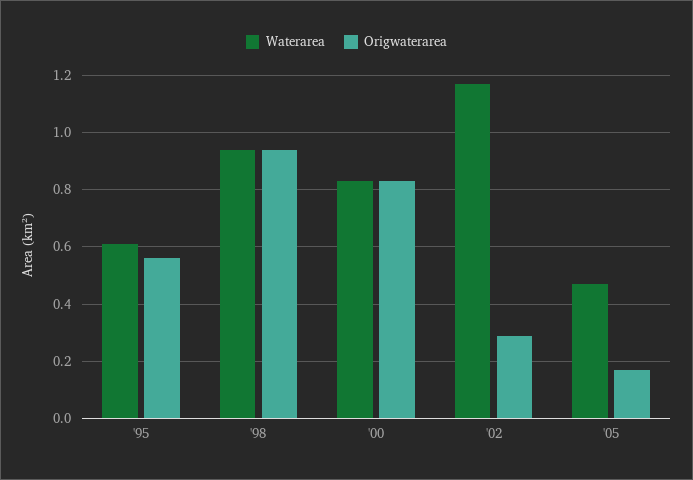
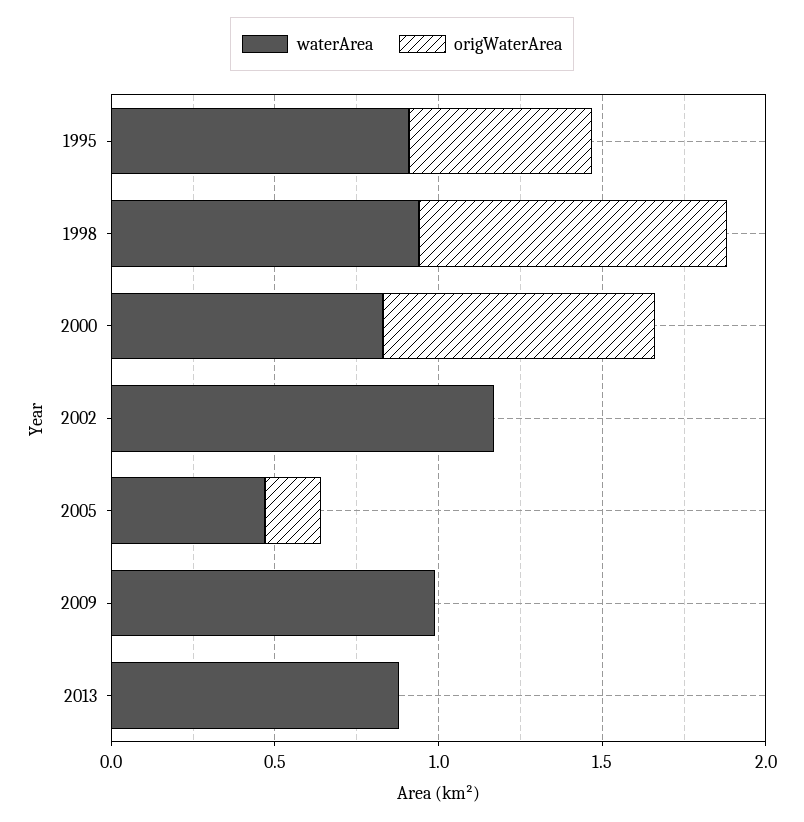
Waterarea, '95: 0.6 -> 0.9
Origwaterarea, '02: 0.3 -> 0
Waterarea, 2009: none -> 1
Origwaterarea, 2009: none -> 0
Waterarea, 2013: none -> 0.9
Origwaterarea, 2013: none -> 0

